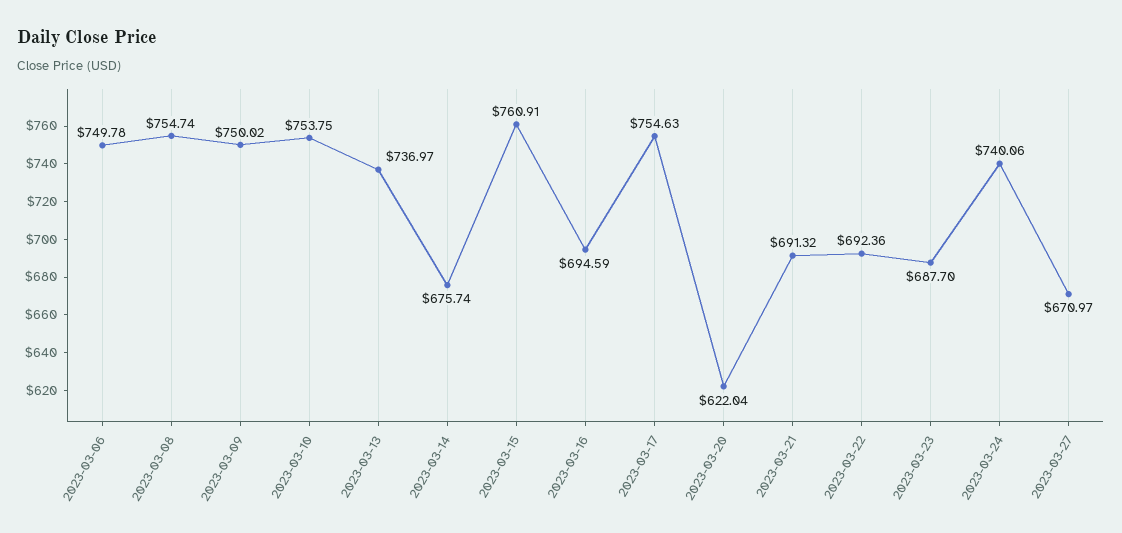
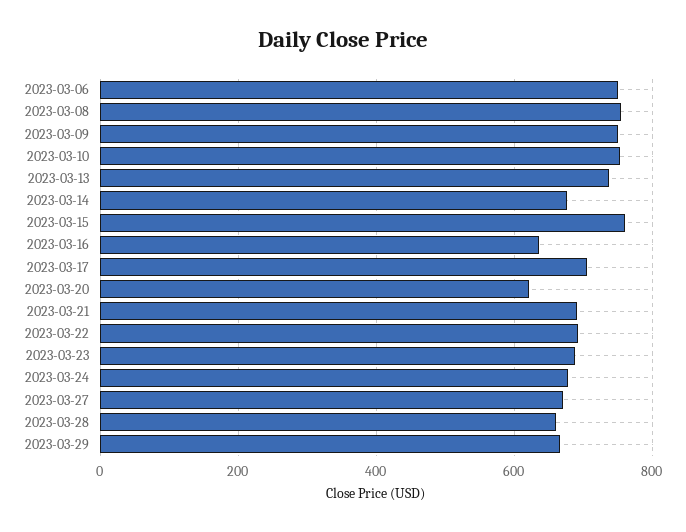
2023-03-16: 694.59 -> 640
2023-03-17: 754.63 -> 700
2023-03-24: 740.06 -> 680
2023-03-28: none -> 660
2023-03-29: none -> 660

